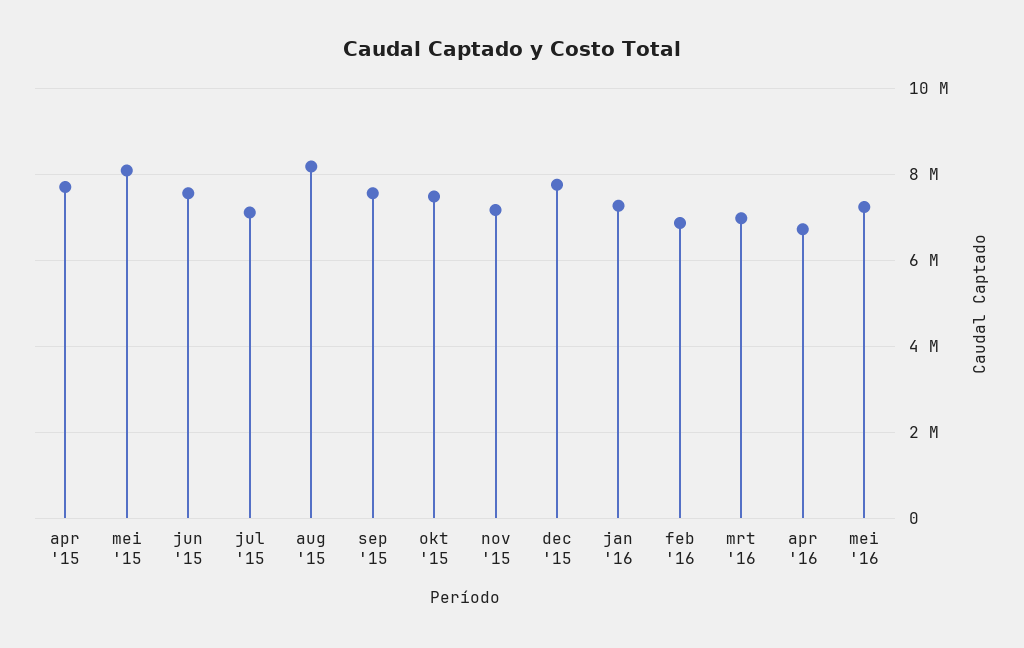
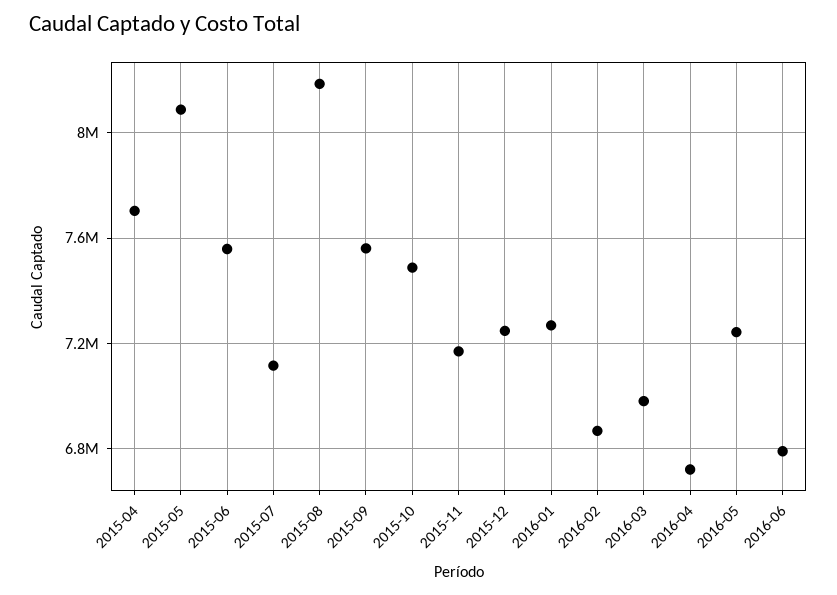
dec '15: 7800000 -> 7250000
2016-06: none -> 6800000

